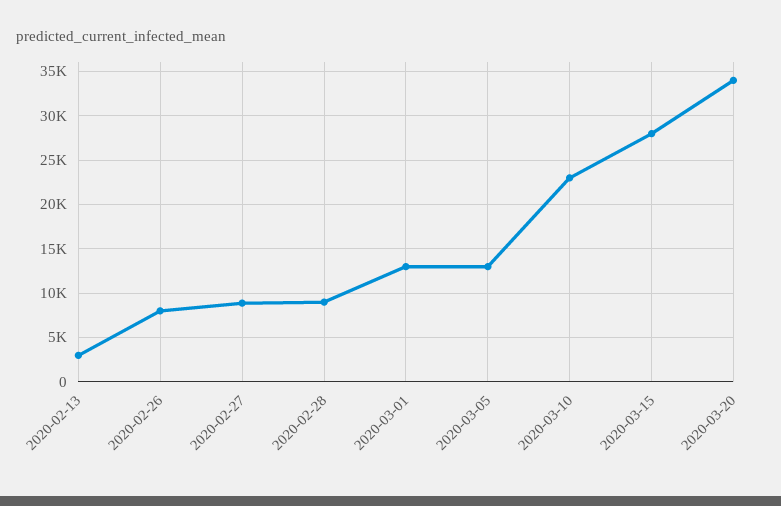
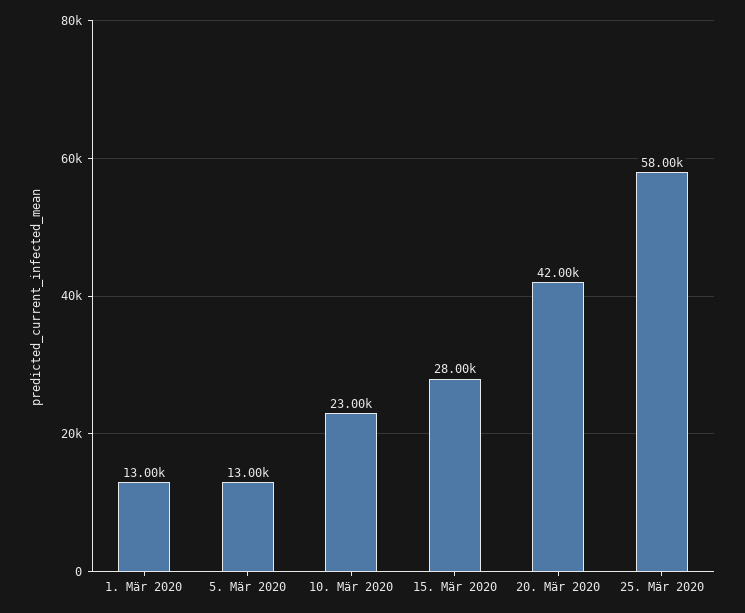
2020-02-13: 3000 -> none
2020-02-26: 8000 -> none
2020-02-27: 9000 -> none
2020-02-28: 9000 -> none
2020-03-20: 34000 -> 42000
25. Mär 2020: none -> 58000

